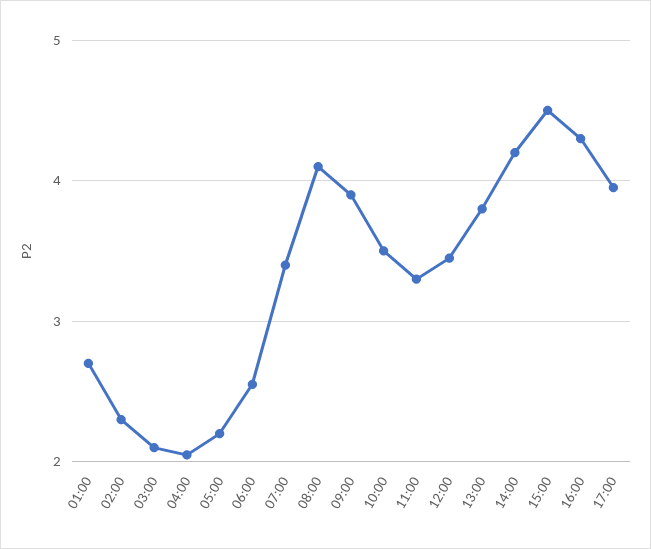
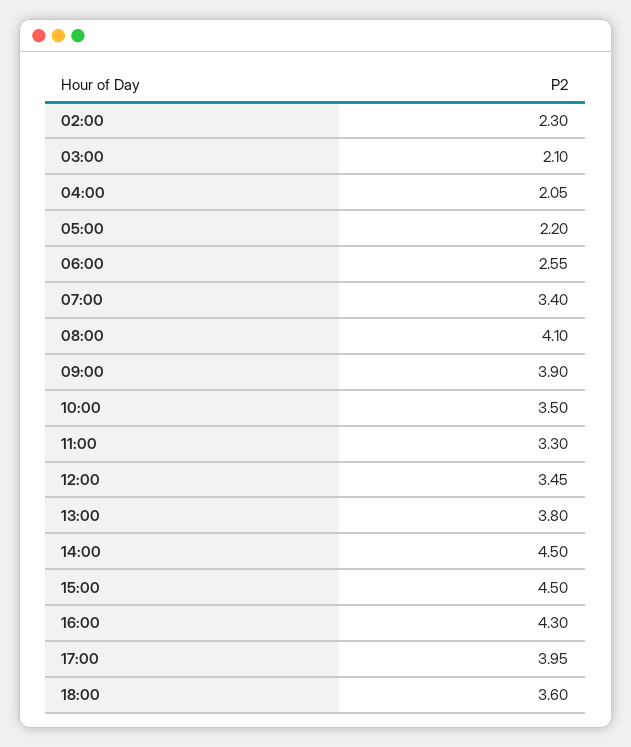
01:00: 2.7 -> none
14:00: 4.2 -> 4.5
18:00: none -> 3.6

